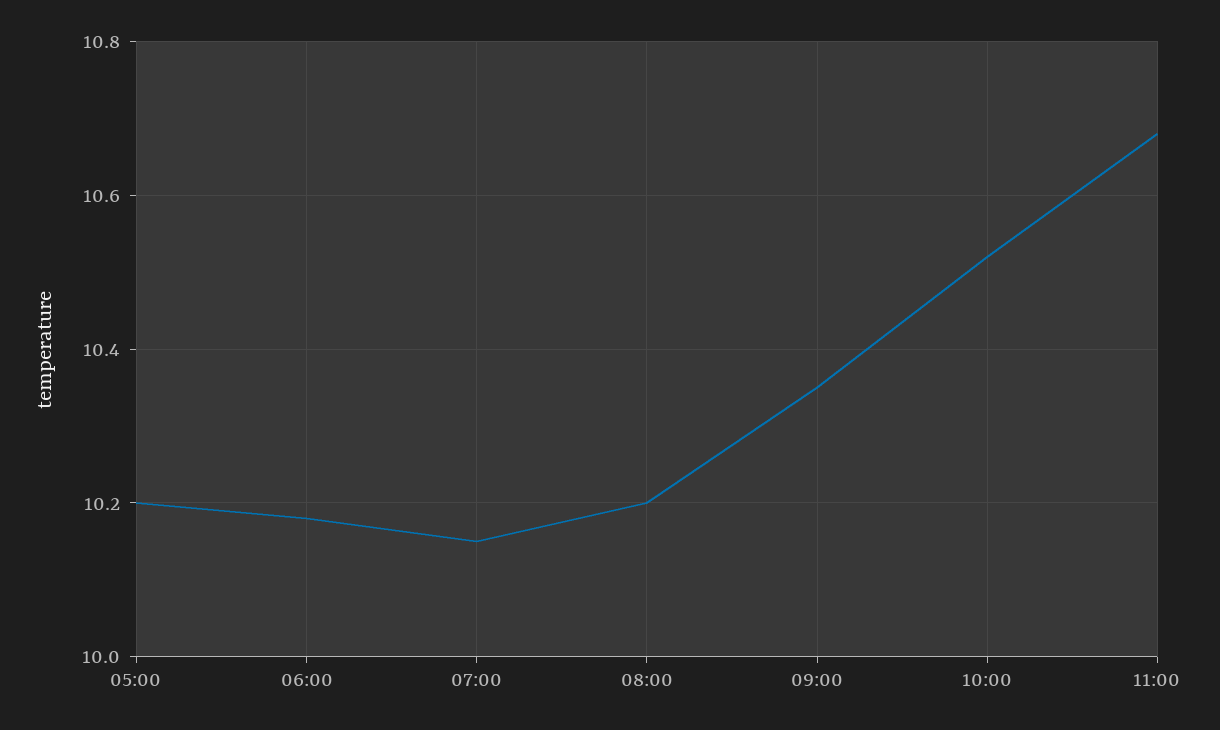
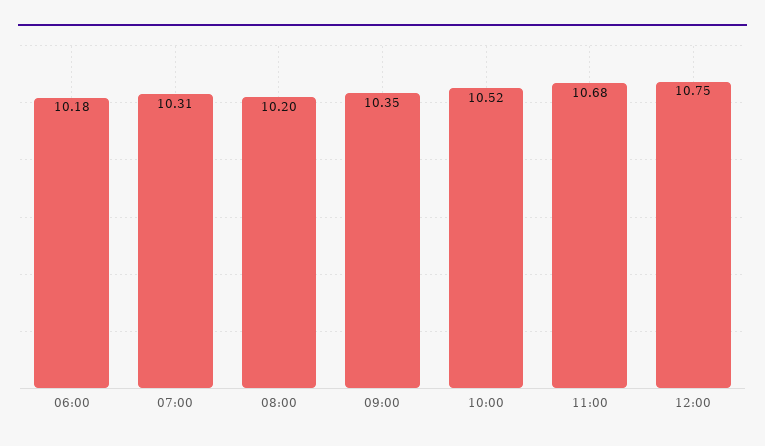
05:00: 10.2 -> none
07:00: 10.15 -> 10.31
12:00: none -> 10.75

